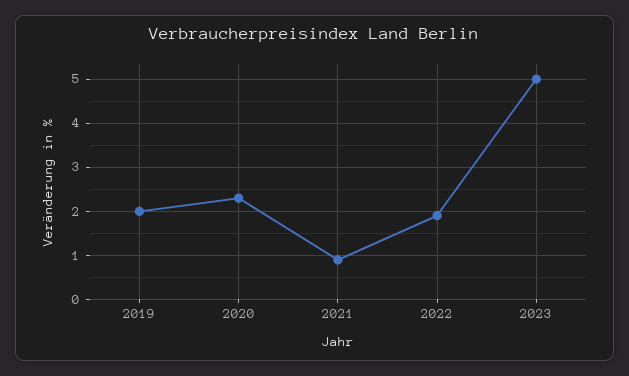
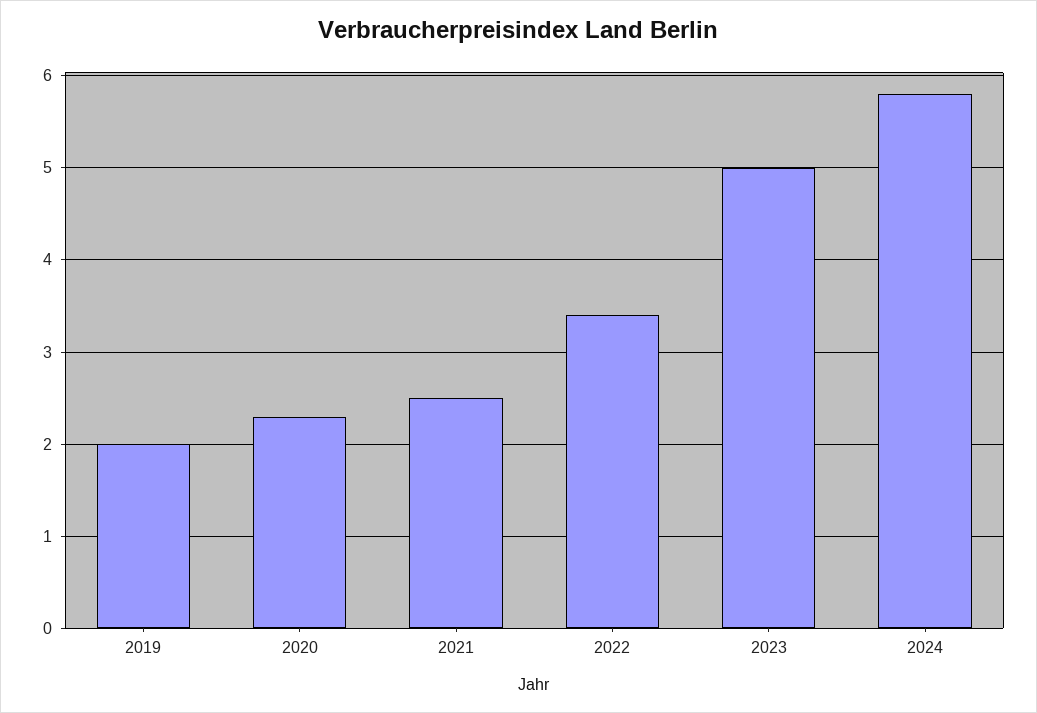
2021: 1 -> 2.5
2022: 2 -> 3.4
2024: none -> 5.8

